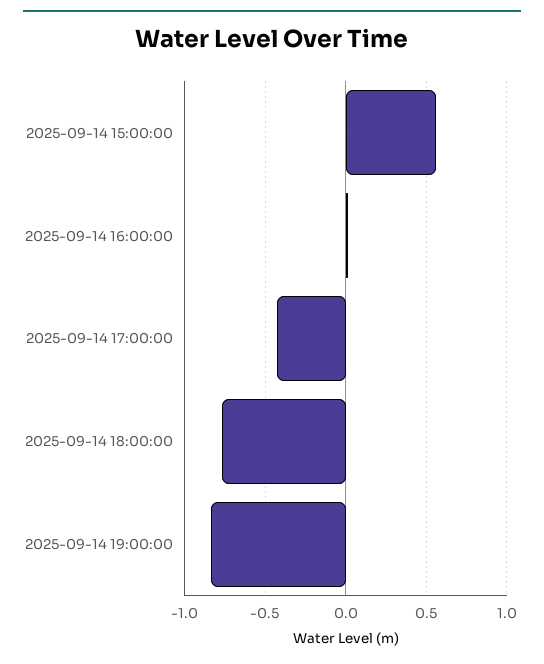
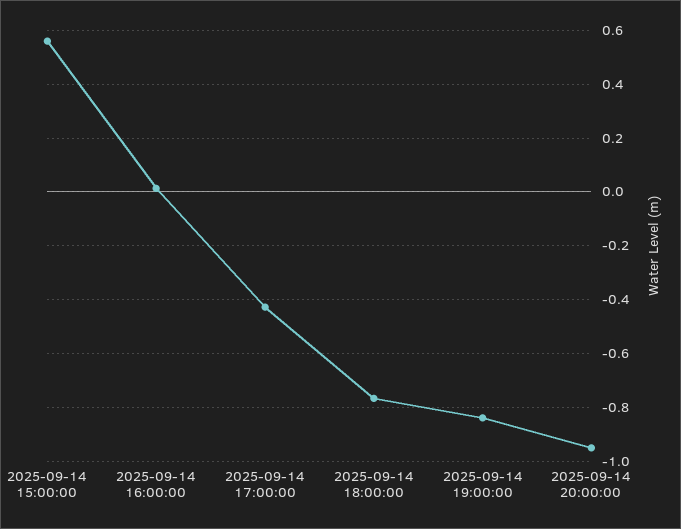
2025-09-14 20:00:00: none -> -0.95

